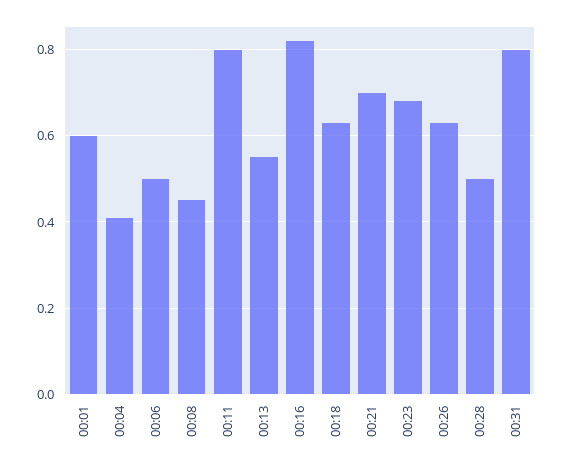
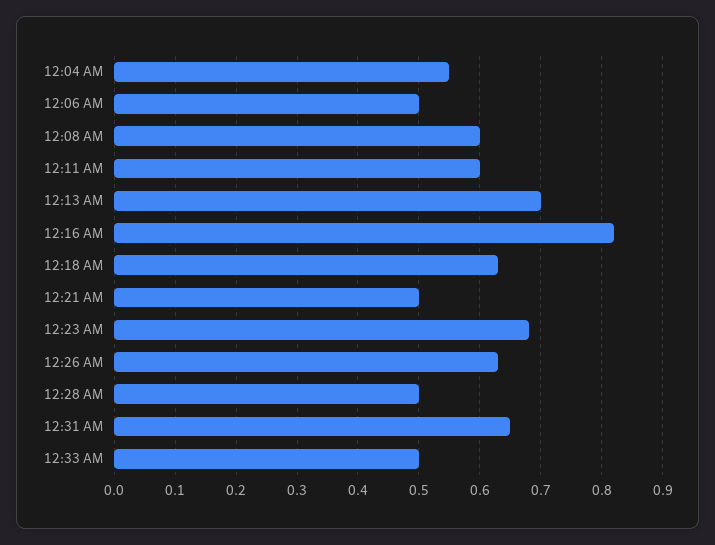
00:01: 0.6 -> none
00:04: 0.4 -> 0.55
00:08: 0.45 -> 0.6
00:11: 0.8 -> 0.6
00:13: 0.55 -> 0.7
00:21: 0.7 -> 0.5
00:31: 0.8 -> 0.65
12:33 AM: none -> 0.5

